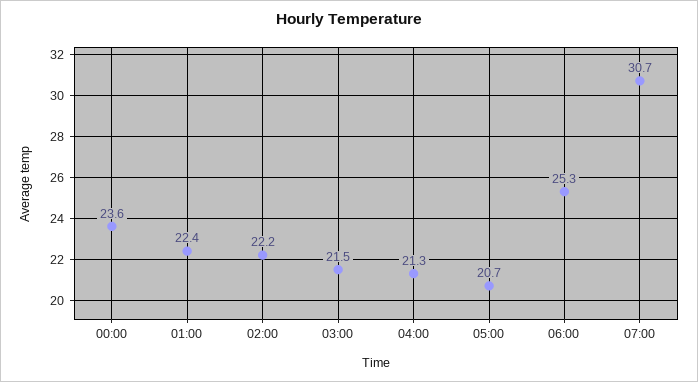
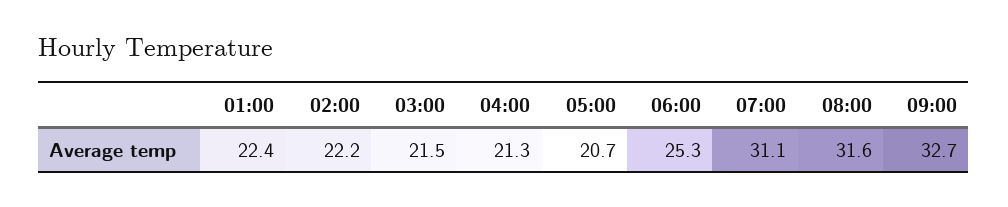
00:00: 23.6 -> none
07:00: 30.7 -> 31.1
08:00: none -> 31.6
09:00: none -> 32.7

